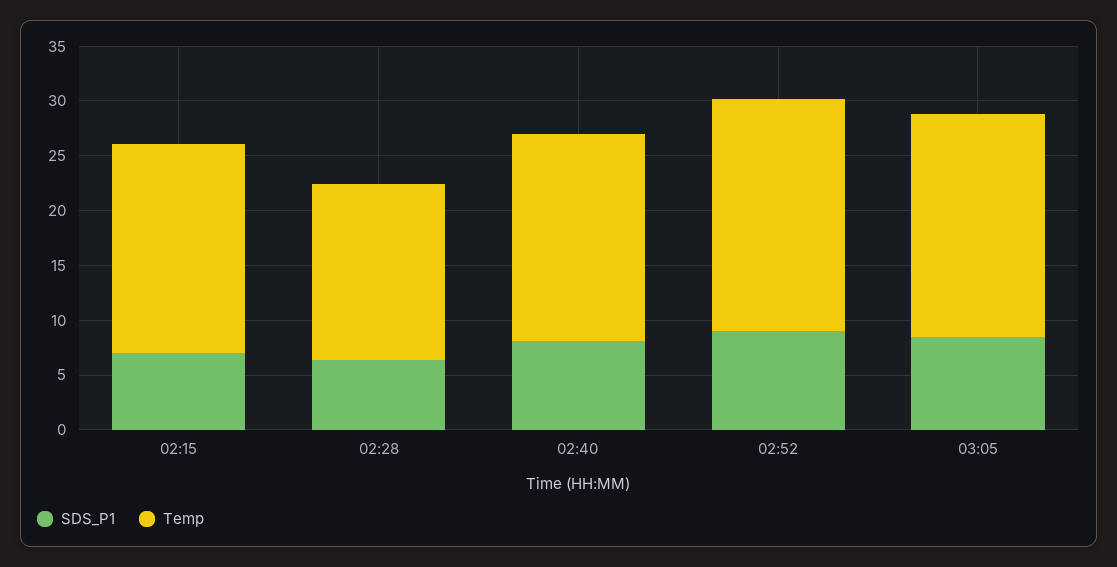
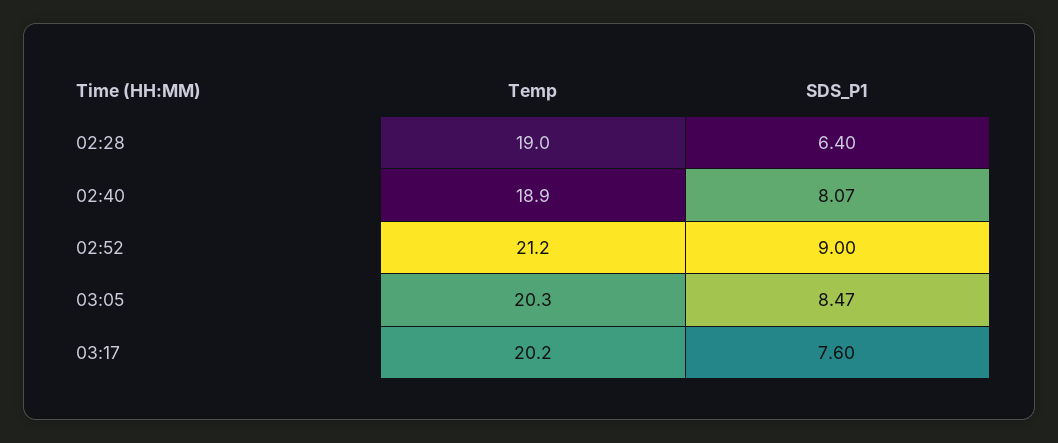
SDS_P1, 02:15: 7 -> none
Temp, 02:15: 19 -> none
Temp, 02:28: 16 -> 19
Temp, 03:17: none -> 20.2
SDS_P1, 03:17: none -> 7.6

